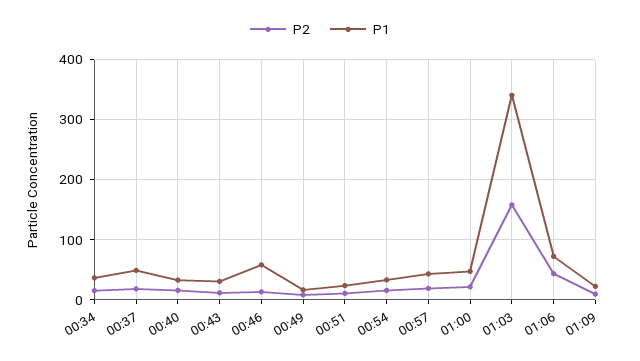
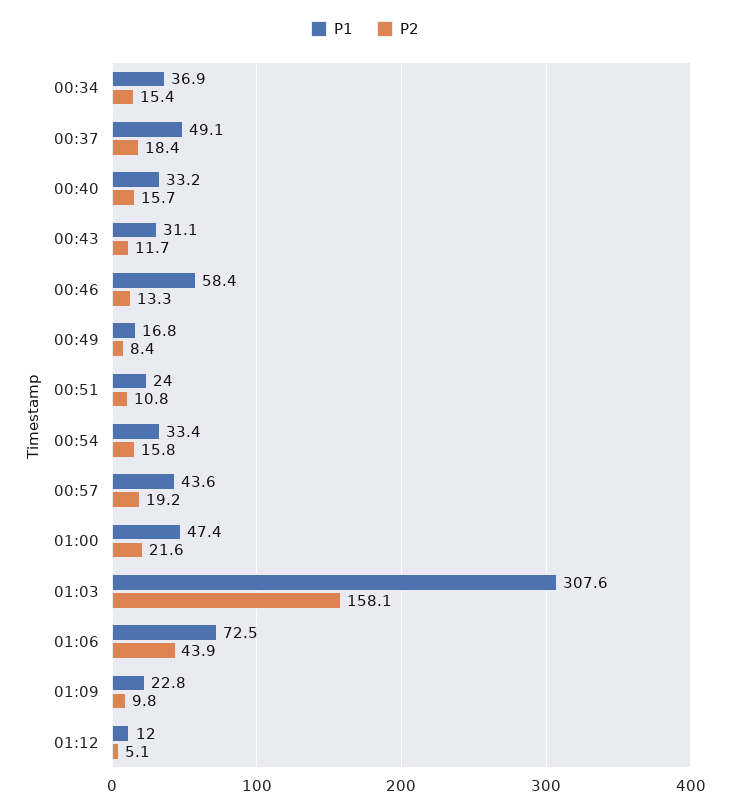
P1, 01:03: 340 -> 307.6
P1, 01:12: none -> 12
P2, 01:12: none -> 5.1

